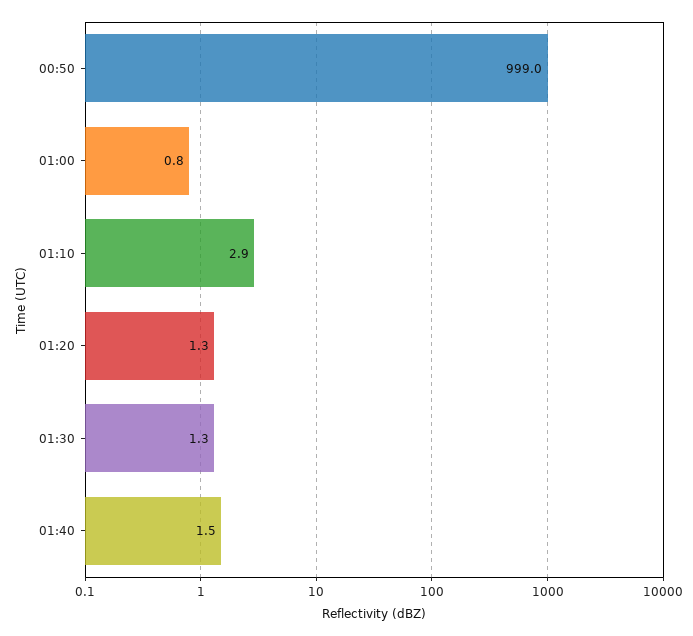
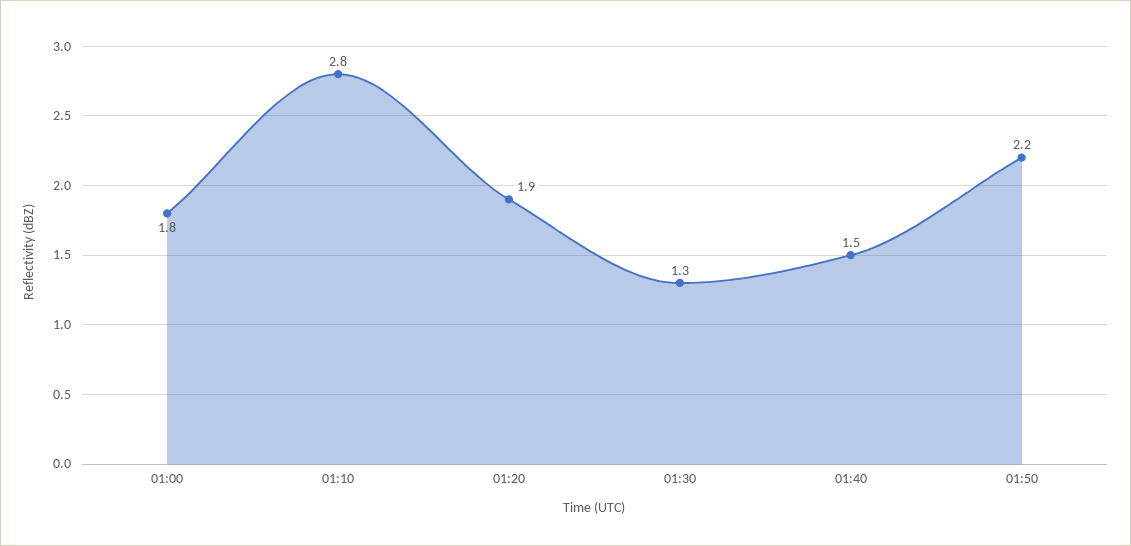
00:50: 999 -> none
01:00: 0.8 -> 1.8
01:10: 2.9 -> 2.8
01:20: 1.3 -> 1.9
01:50: none -> 2.2

